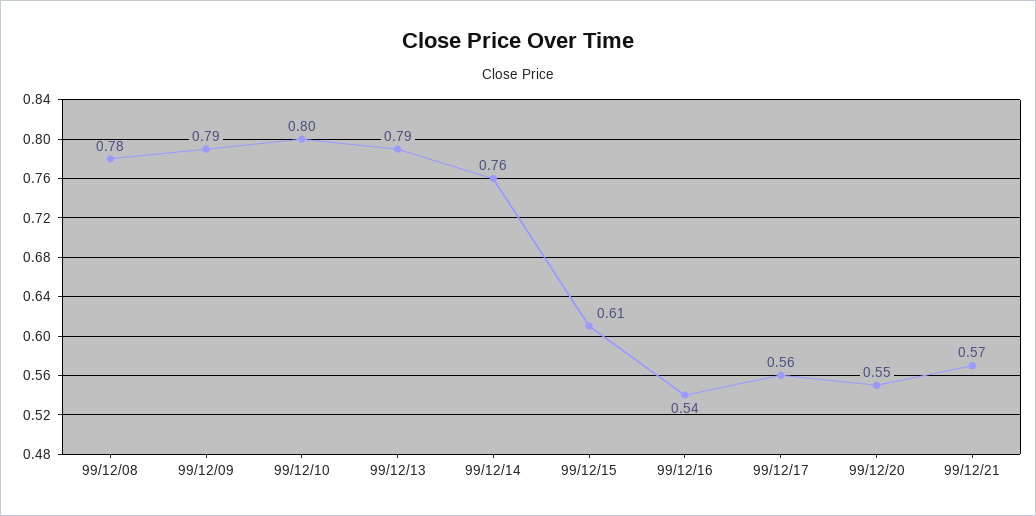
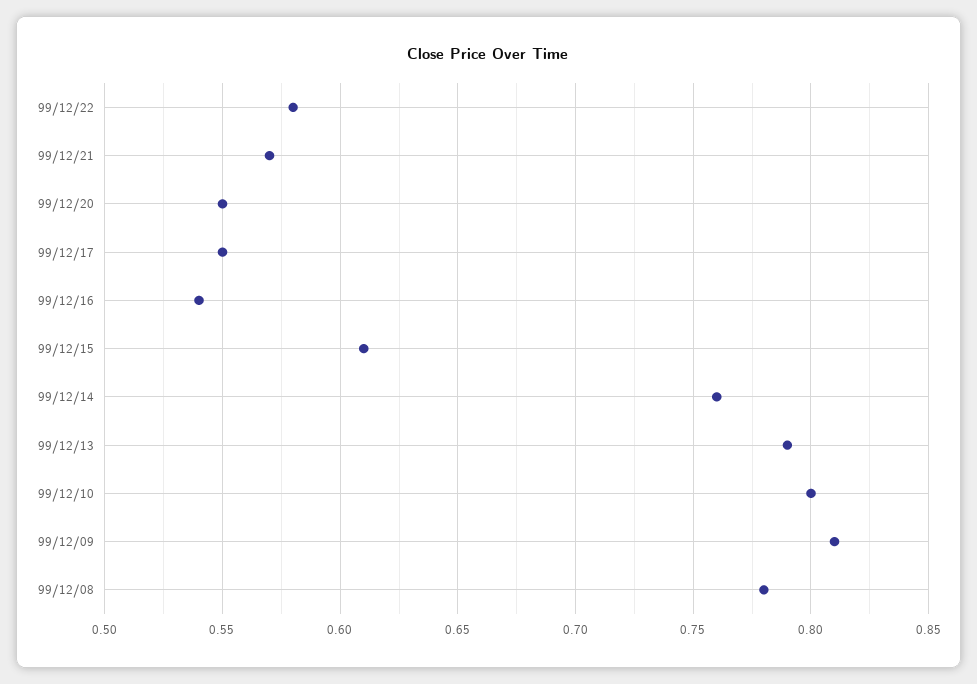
99/12/09: 0.79 -> 0.81
99/12/17: 0.56 -> 0.55
99/12/22: none -> 0.58

